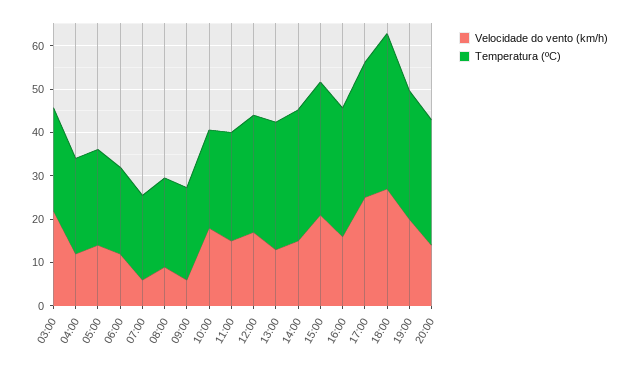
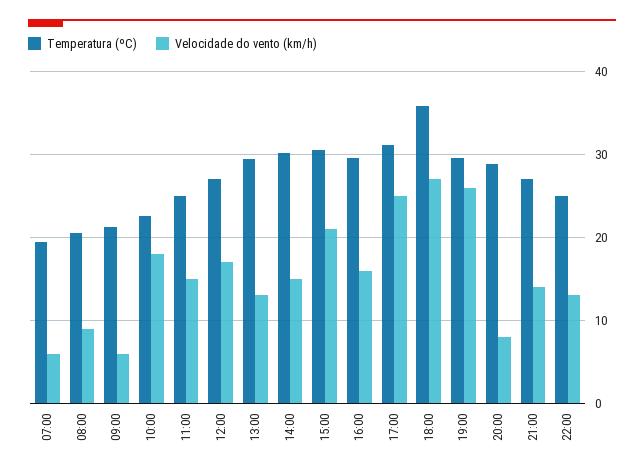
Velocidade do vento (km/h), 03:00: 22 -> none
Temperatura (ºC), 03:00: 24 -> none
Velocidade do vento (km/h), 04:00: 12 -> none
Temperatura (ºC), 04:00: 22 -> none
Velocidade do vento (km/h), 05:00: 14 -> none
Temperatura (ºC), 05:00: 22 -> none
Velocidade do vento (km/h), 06:00: 12 -> none
Temperatura (ºC), 06:00: 20 -> none
Velocidade do vento (km/h), 19:00: 20 -> 26
Velocidade do vento (km/h), 20:00: 14 -> 8
Temperatura (ºC), 21:00: none -> 27
Velocidade do vento (km/h), 21:00: none -> 14
Temperatura (ºC), 22:00: none -> 25
Velocidade do vento (km/h), 22:00: none -> 13

